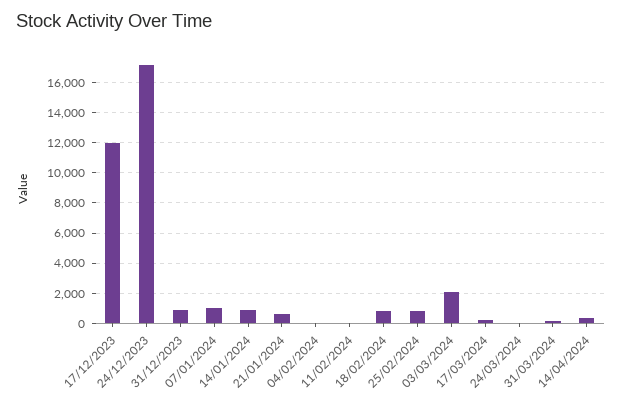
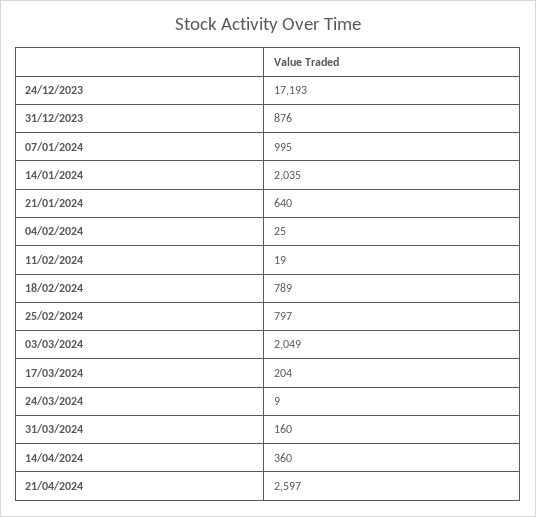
17/12/2023: 12000 -> none
14/01/2024: 1000 -> 2035
21/04/2024: none -> 2597

